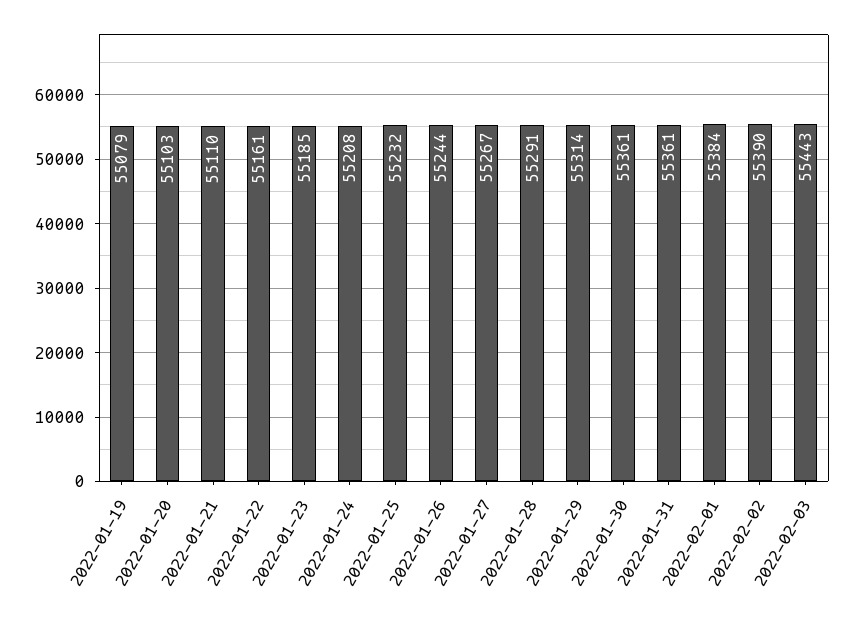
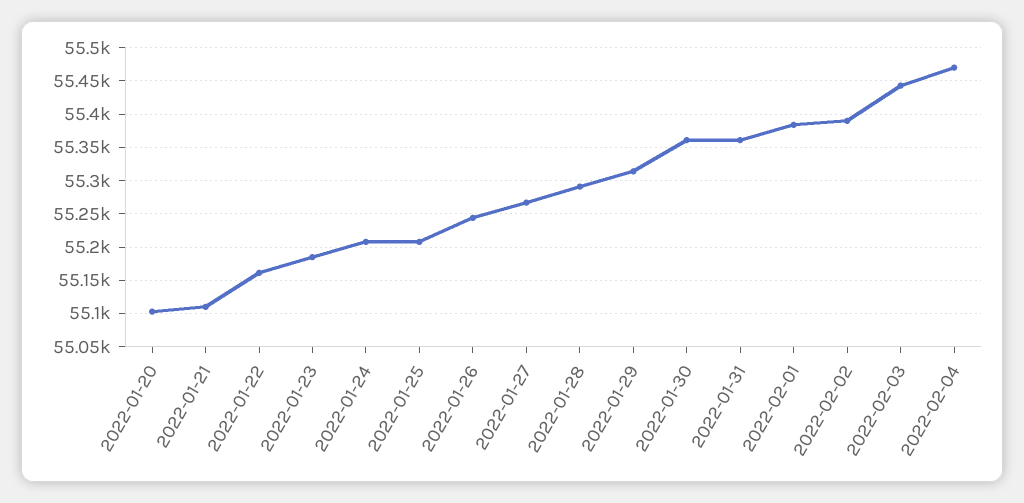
2022-01-19: 55079 -> none
2022-01-25: 55232 -> 55210
2022-02-04: none -> 55470

